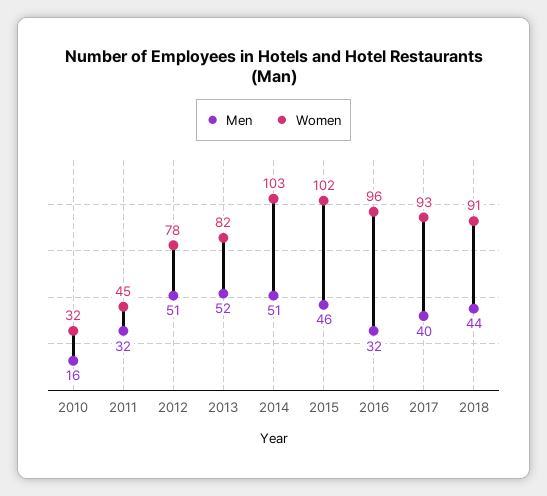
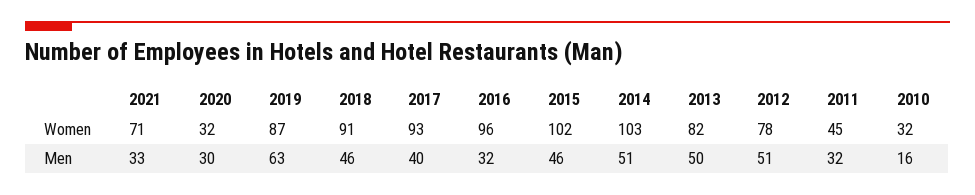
Men, 2013: 52 -> 50
Men, 2018: 44 -> 46
Women, 2021: none -> 71
Women, 2020: none -> 32
Women, 2019: none -> 87
Men, 2021: none -> 33
Men, 2020: none -> 30
Men, 2019: none -> 63

